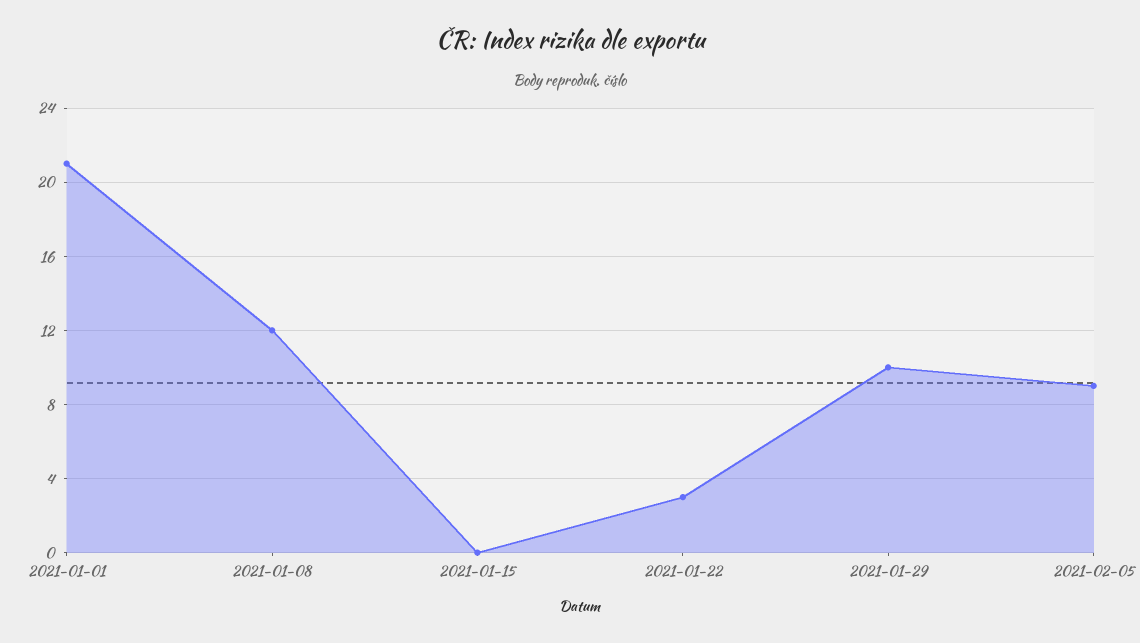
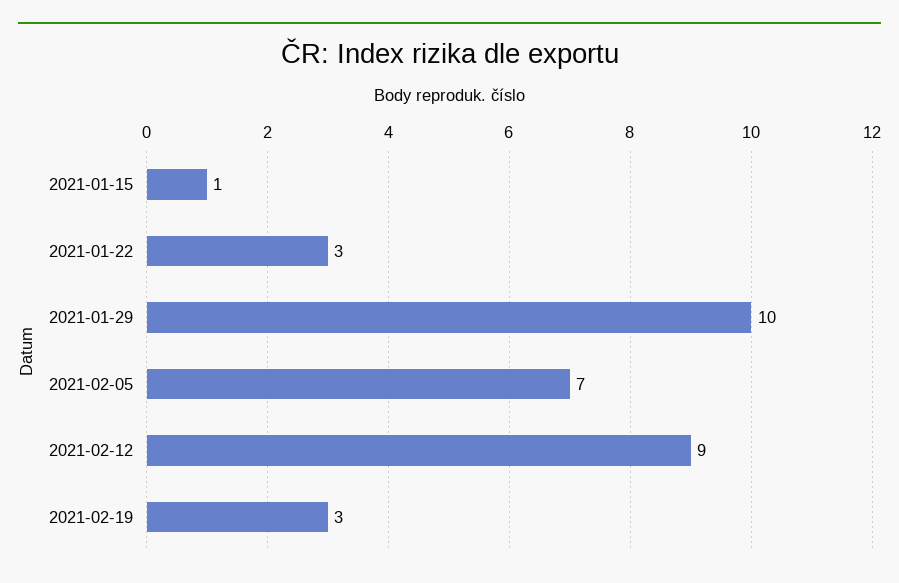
2021-01-01: 21 -> none
2021-01-08: 12 -> none
2021-01-15: 0 -> 1
2021-02-05: 9 -> 7
2021-02-12: none -> 9
2021-02-19: none -> 3

